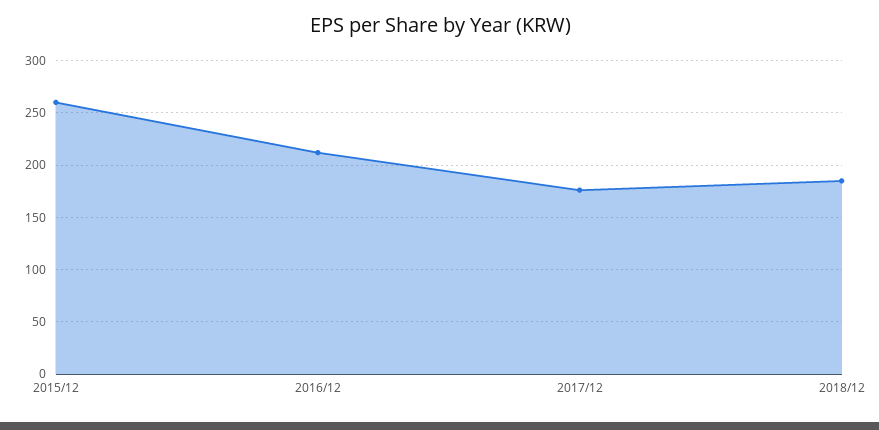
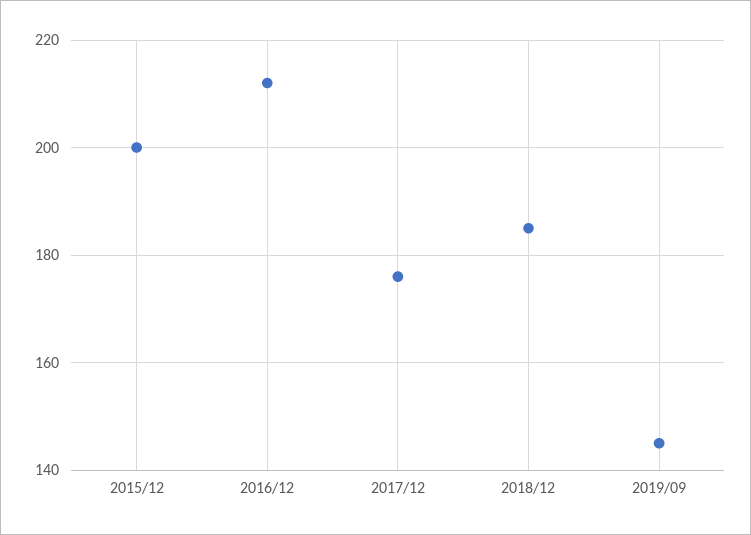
2015/12: 260 -> 200
2019/09: none -> 145

